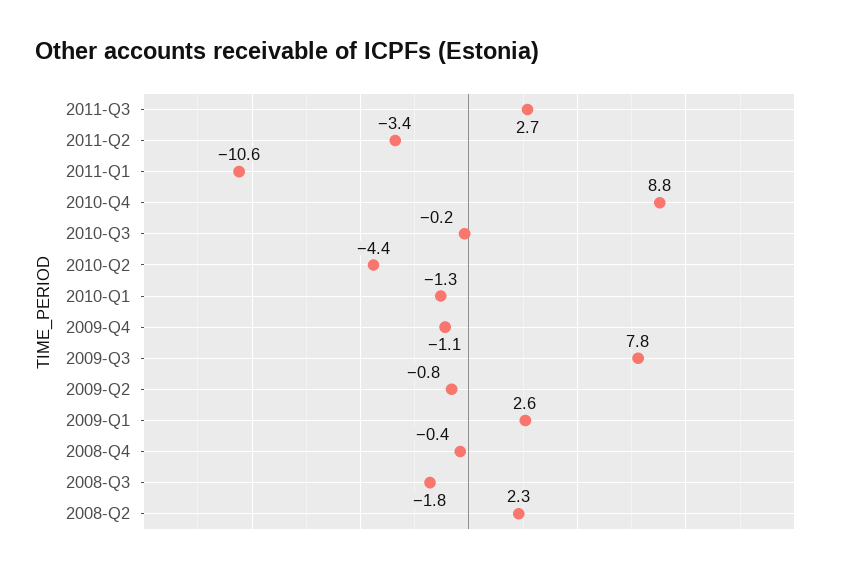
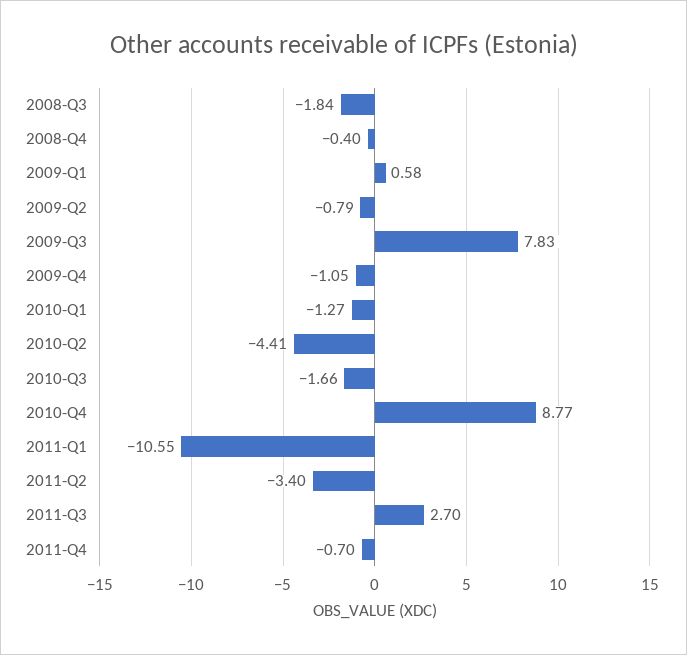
2010-Q3: -0.2 -> -1.66
2009-Q1: 2.6 -> 0.58
2008-Q2: 2.3 -> none
2011-Q4: none -> -0.7

